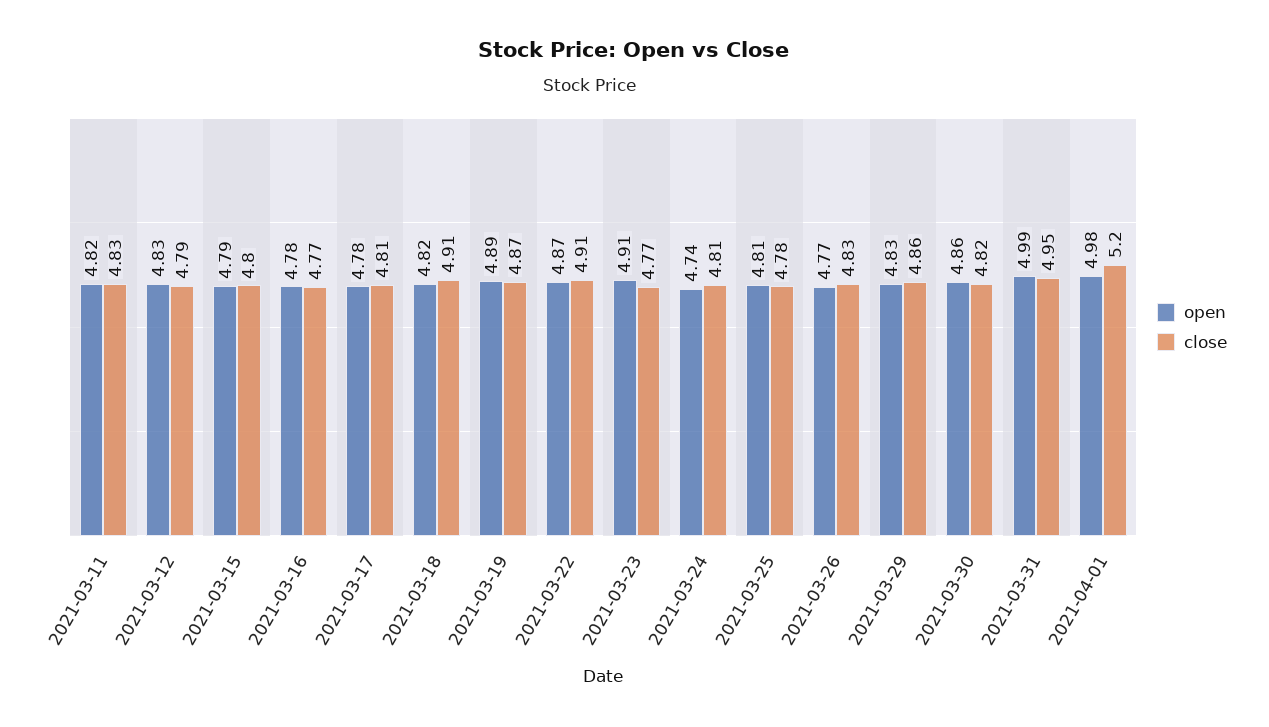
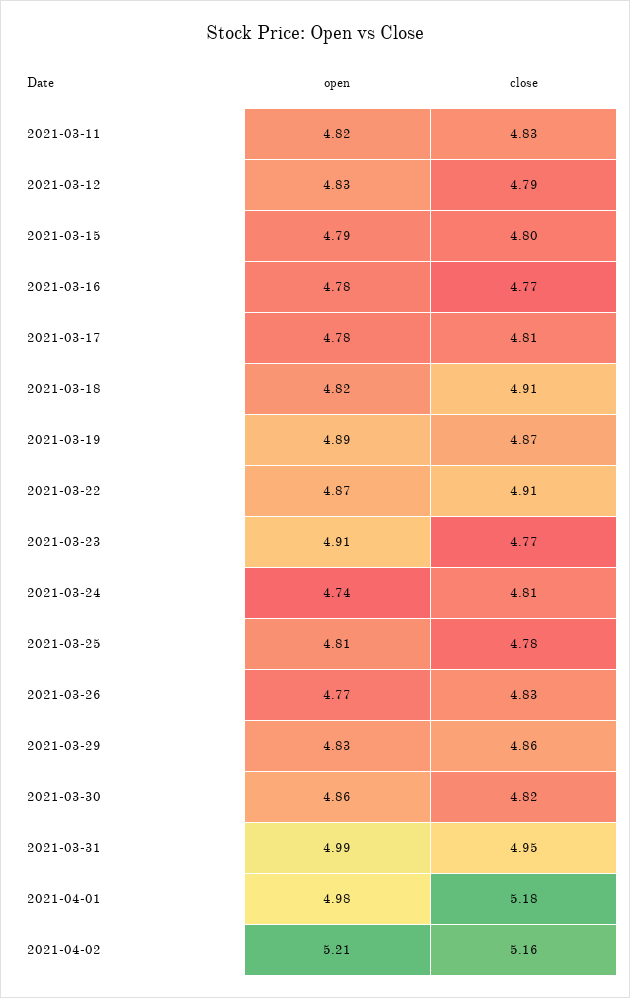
close, 2021-04-01: 5.2 -> 5.18
open, 2021-04-02: none -> 5.21
close, 2021-04-02: none -> 5.16

